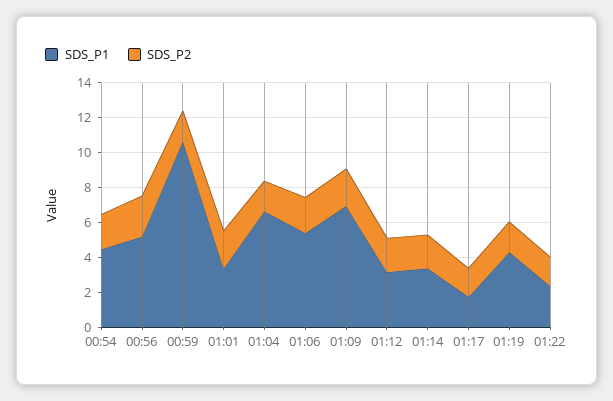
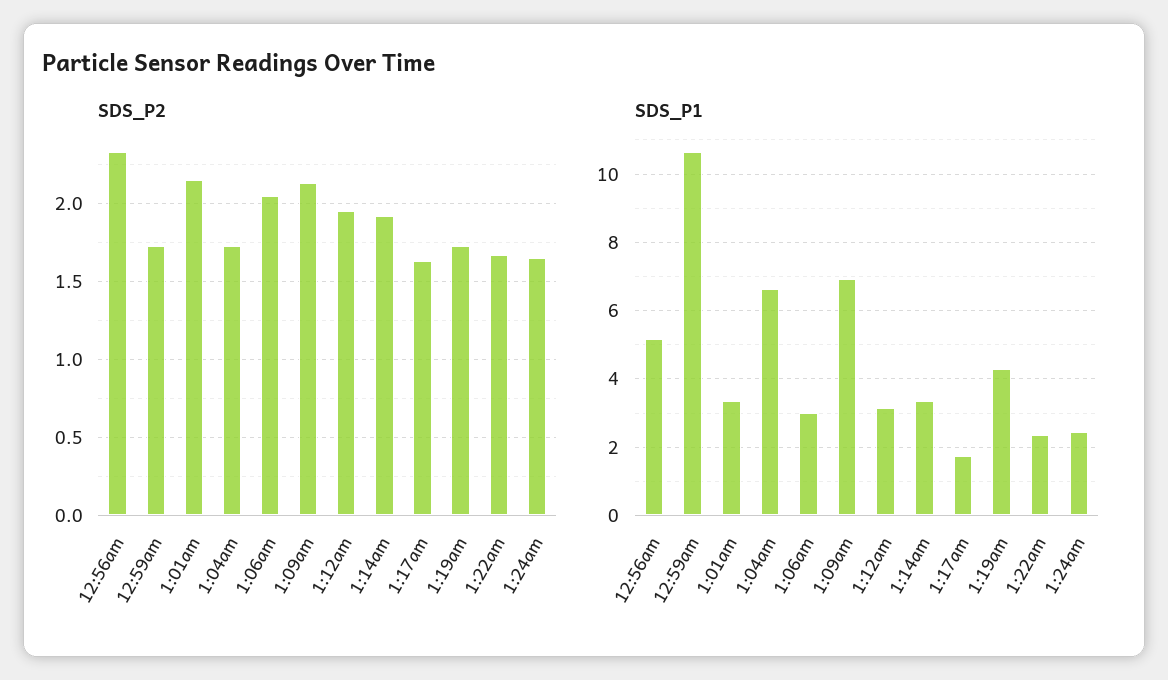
SDS_P1, 00:54: 4.5 -> none
SDS_P2, 00:54: 2 -> none
SDS_P1, 01:06: 5.5 -> 3
SDS_P2, 1:24am: none -> 1.65
SDS_P1, 1:24am: none -> 2.4

